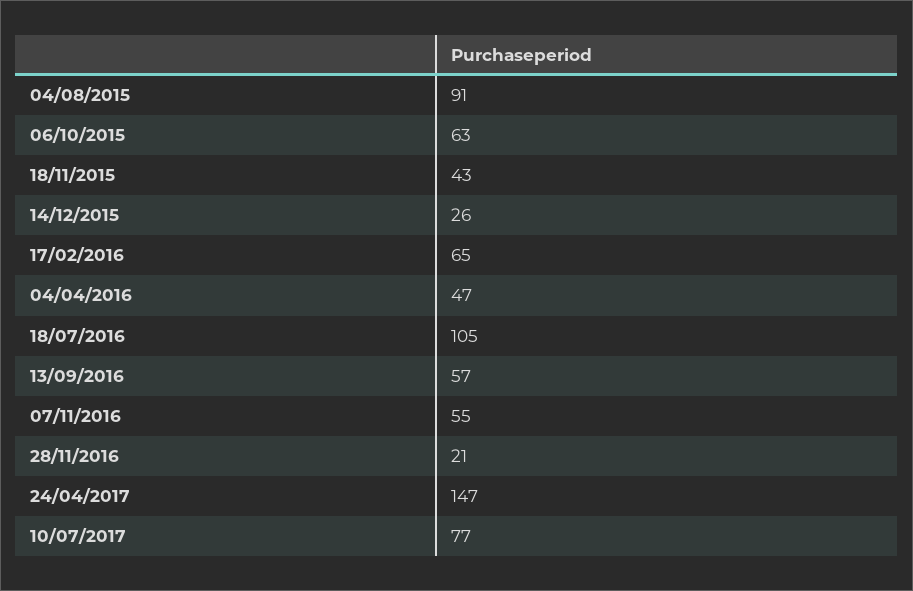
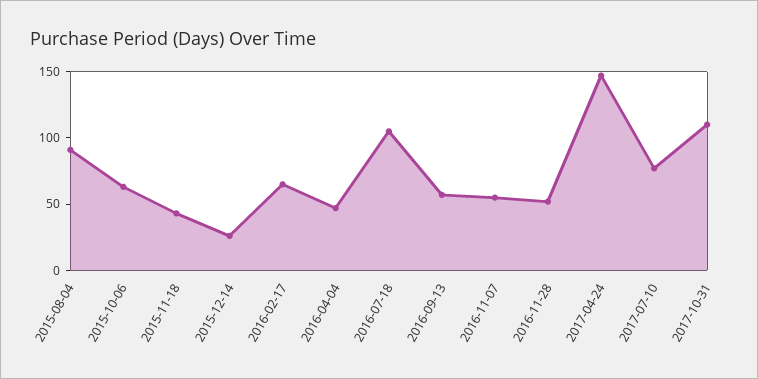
28/11/2016: 21 -> 50
2017-10-31: none -> 110

